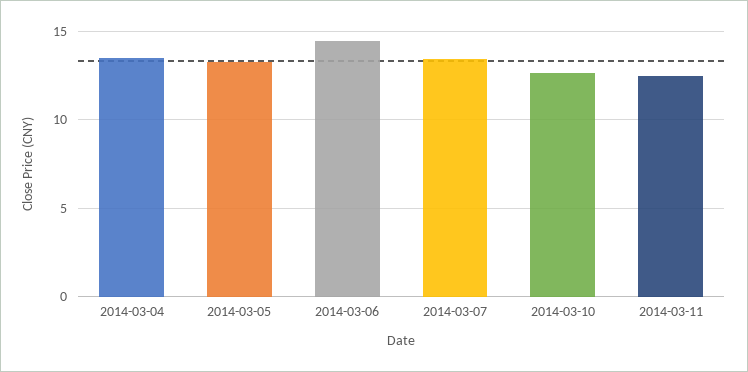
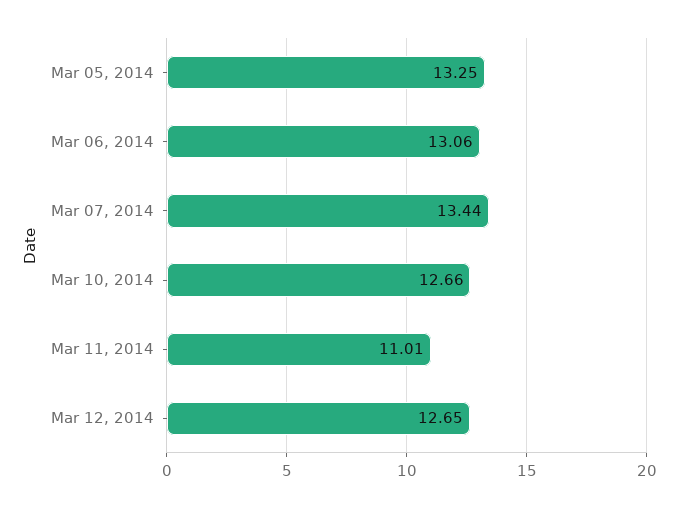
2014-03-04: 13.5 -> none
2014-03-06: 14.5 -> 13.06
2014-03-11: 12.5 -> 11.01
Mar 12, 2014: none -> 12.65

